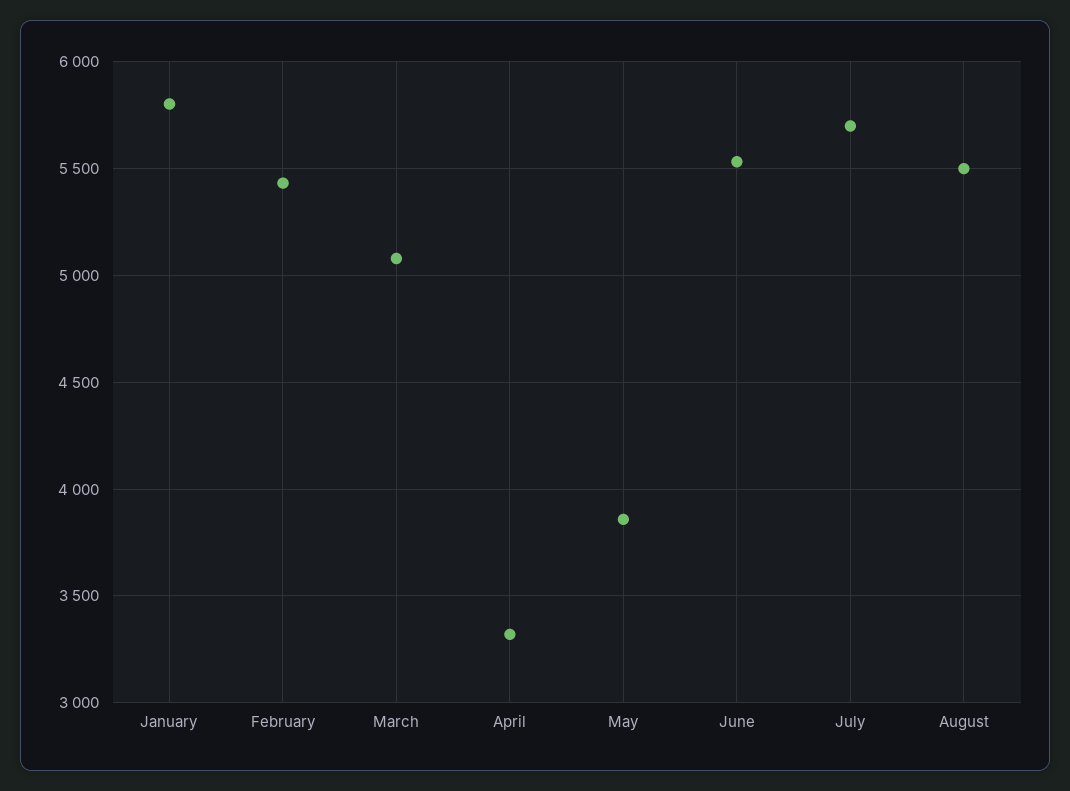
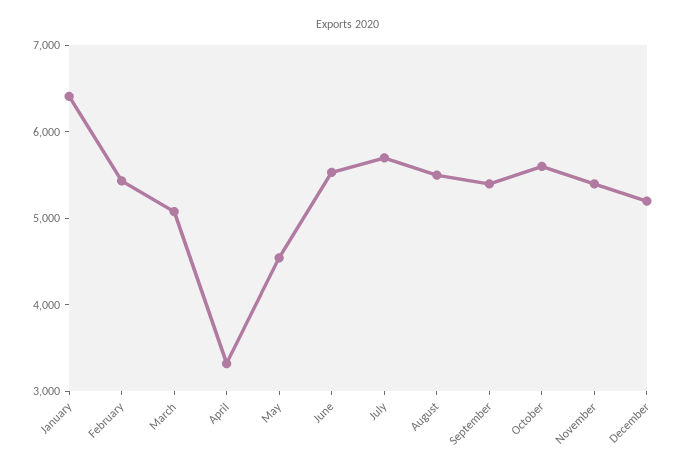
January: 5800 -> 6400
May: 3850 -> 4600
September: none -> 5400
October: none -> 5600
November: none -> 5400
December: none -> 5200

